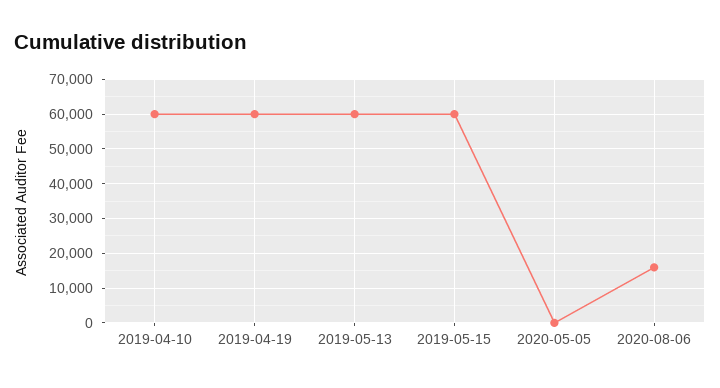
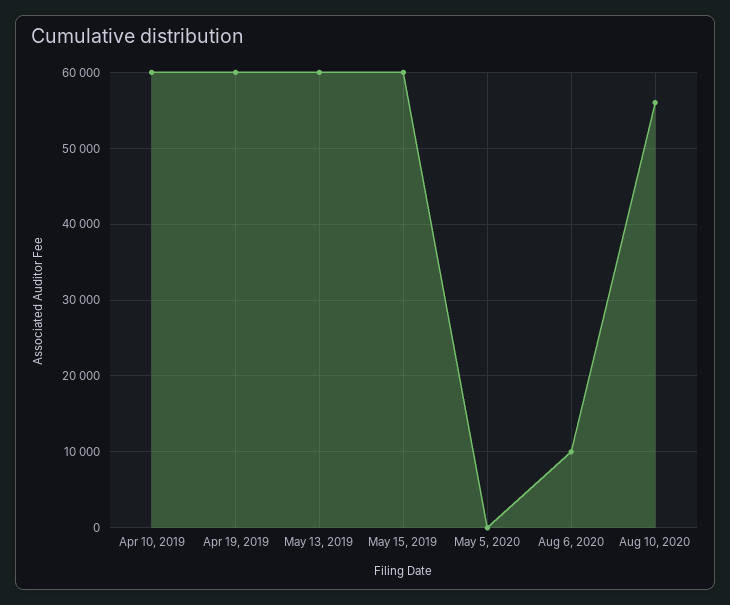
2020-08-06: 16000 -> 10000
Aug 10, 2020: none -> 56000

